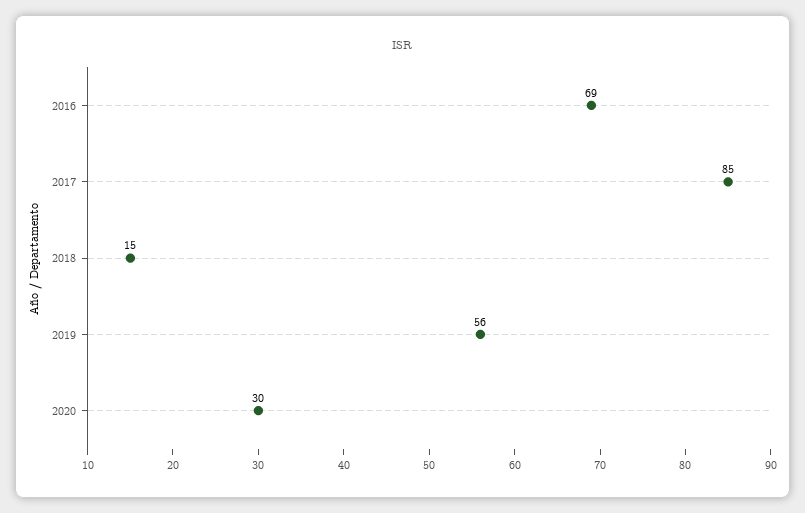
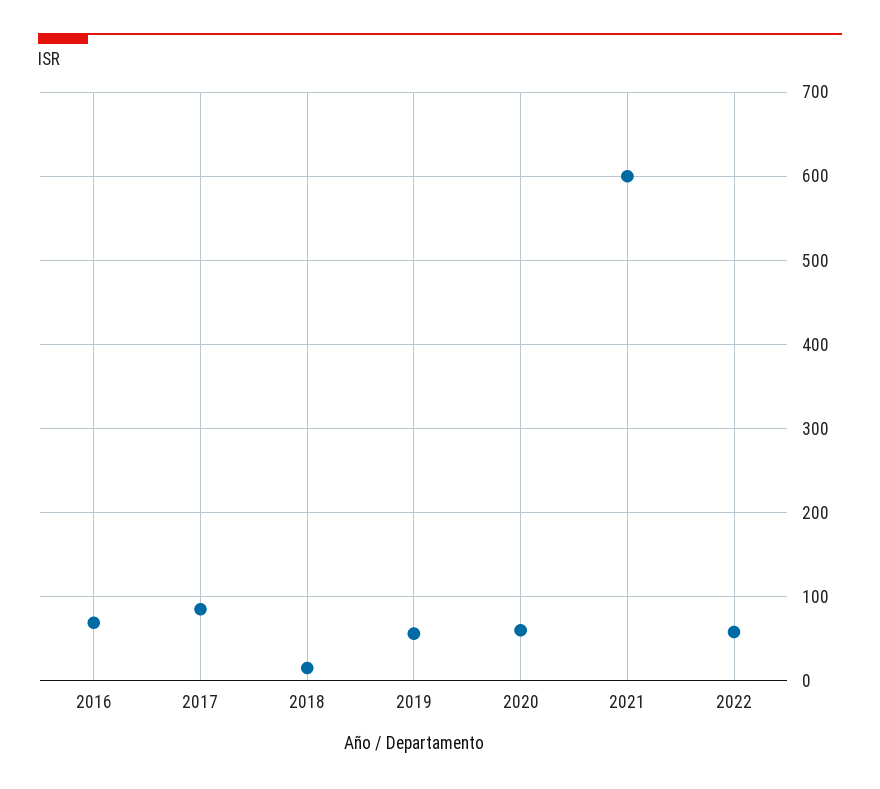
2020: 30 -> 60
2021: none -> 600
2022: none -> 60

